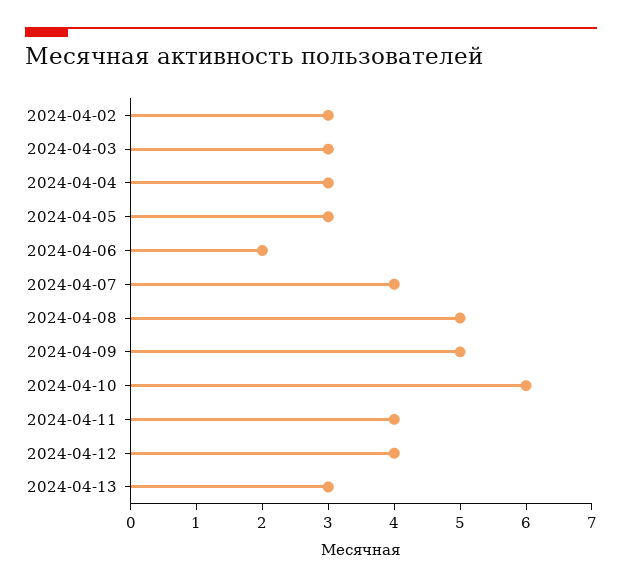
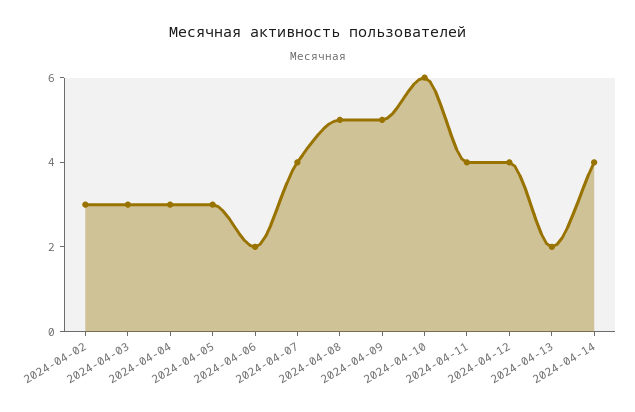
2024-04-13: 3 -> 2
2024-04-14: none -> 4

